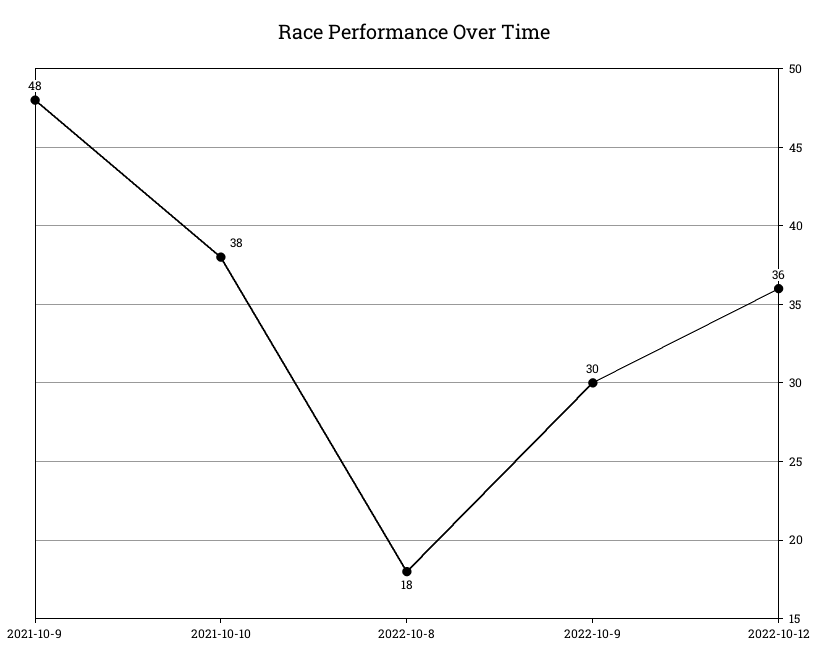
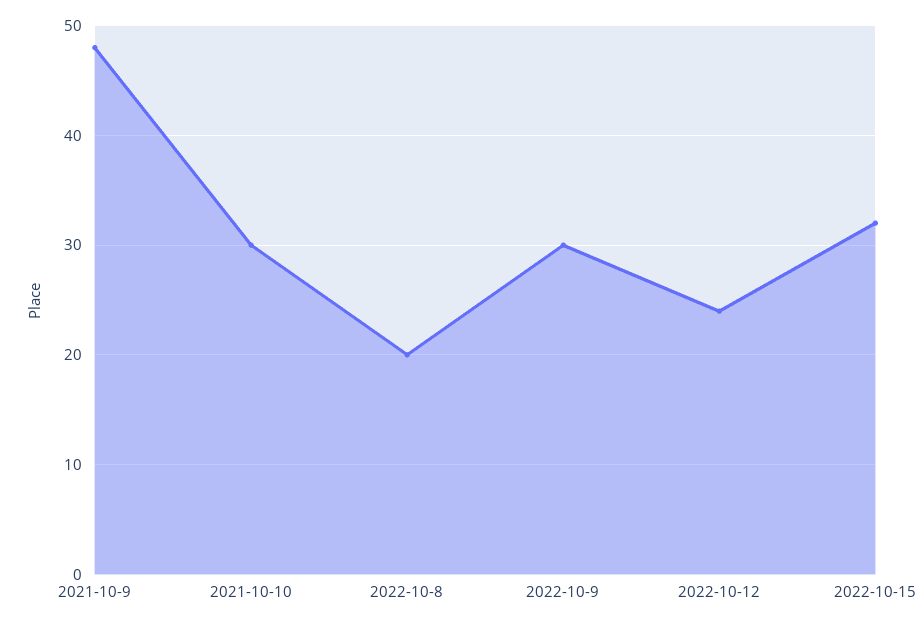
2021-10-10: 38 -> 30
2022-10-8: 18 -> 20
2022-10-12: 36 -> 24
2022-10-15: none -> 32

